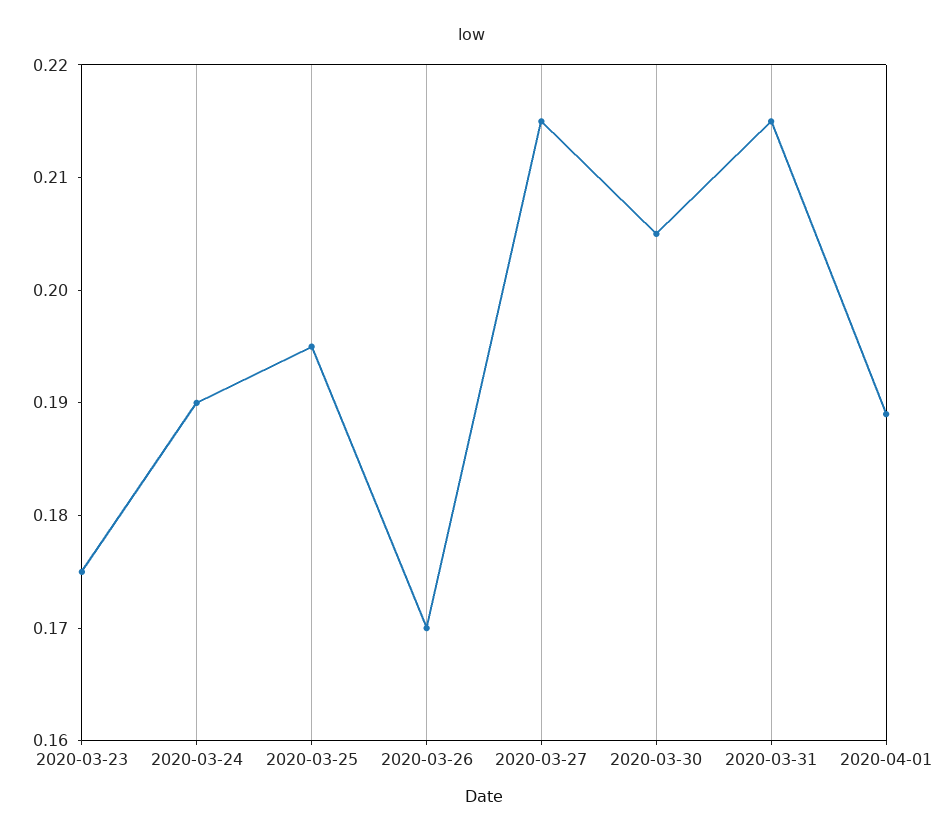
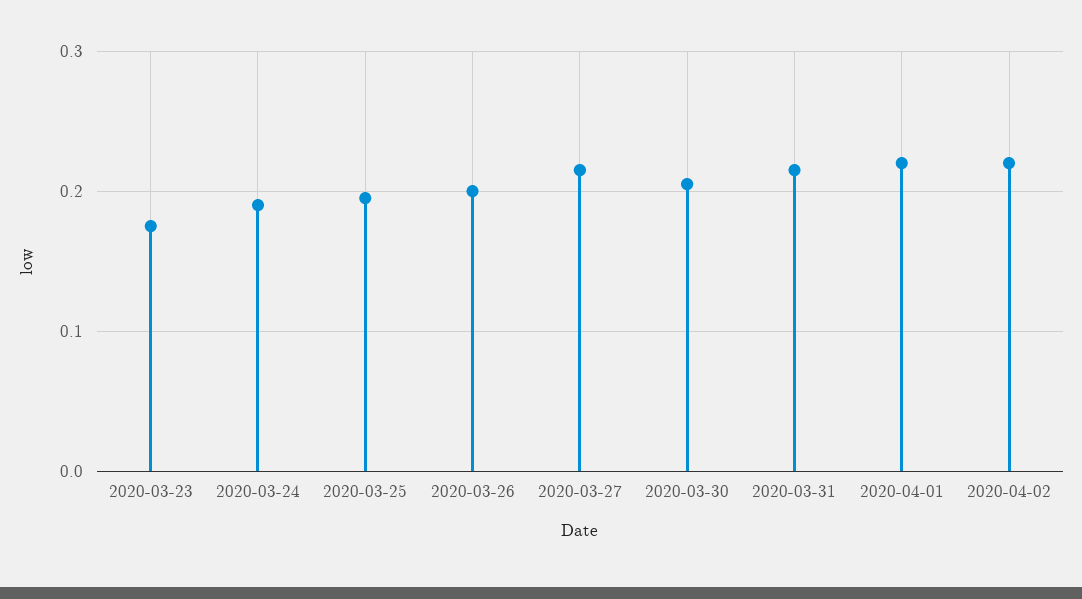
2020-03-26: 0.17 -> 0.2
2020-04-01: 0.189 -> 0.22
2020-04-02: none -> 0.22

